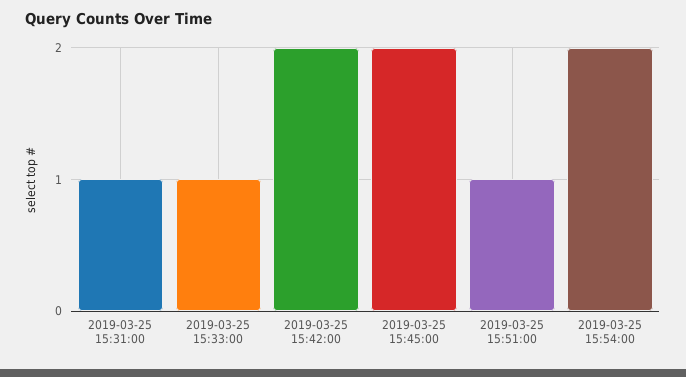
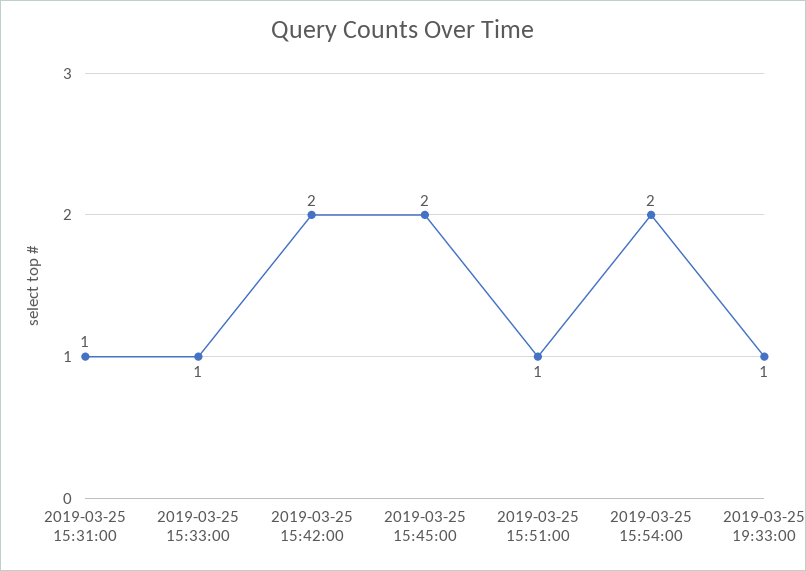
2019-03-25 19:33:00: none -> 1

